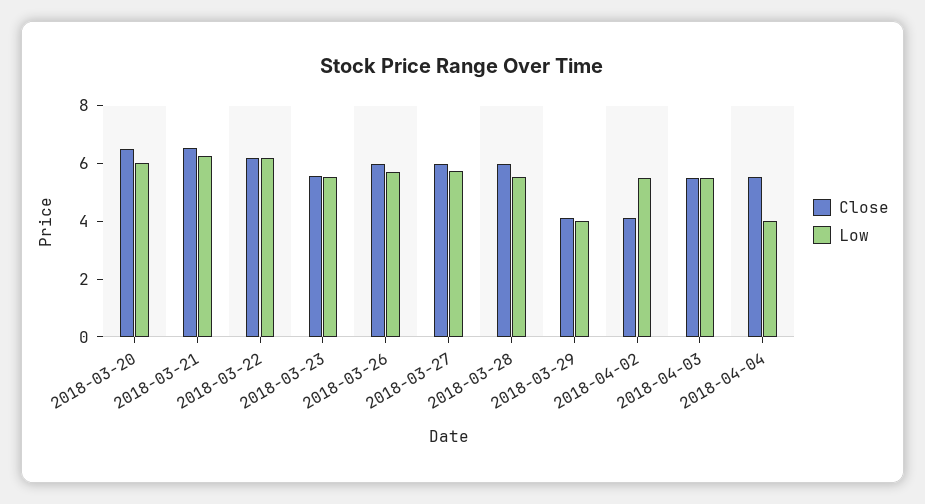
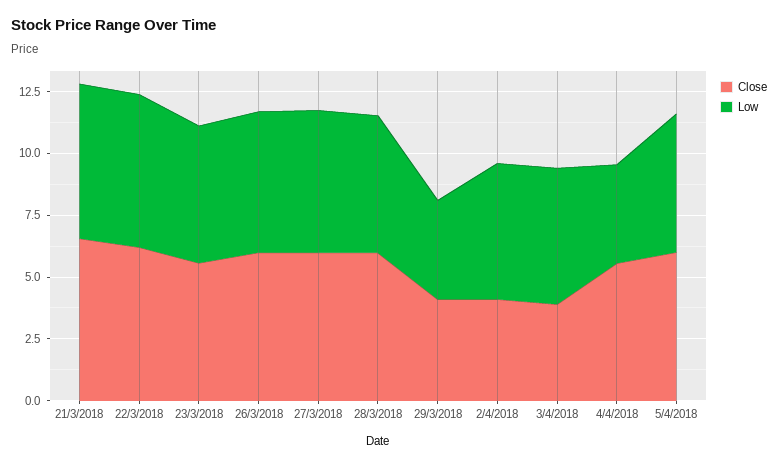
Close, 2018-03-20: 6.5 -> none
Low, 2018-03-20: 6 -> none
Close, 2018-04-03: 5.5 -> 4
Close, 5/4/2018: none -> 6
Low, 5/4/2018: none -> 5.5

